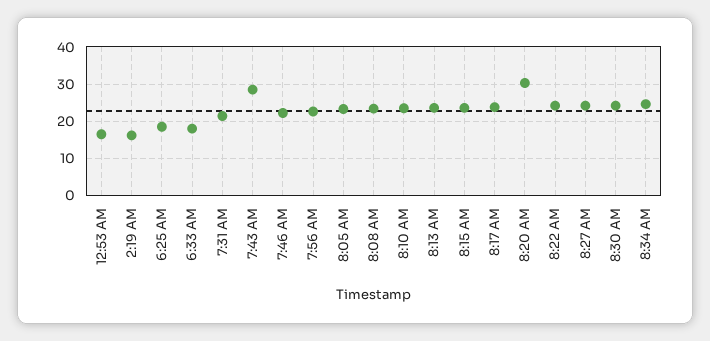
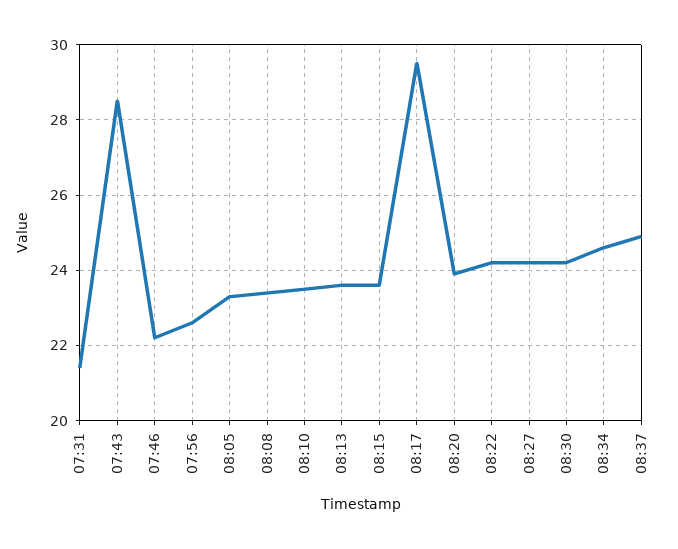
12:53 AM: 16 -> none
2:19 AM: 16 -> none
6:25 AM: 18 -> none
6:33 AM: 18 -> none
8:17 AM: 24 -> 29.5
8:20 AM: 30 -> 24
08:37: none -> 25

